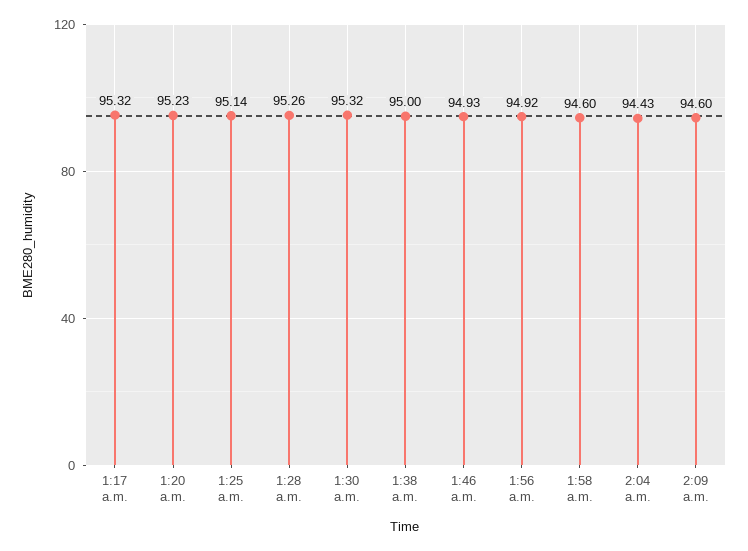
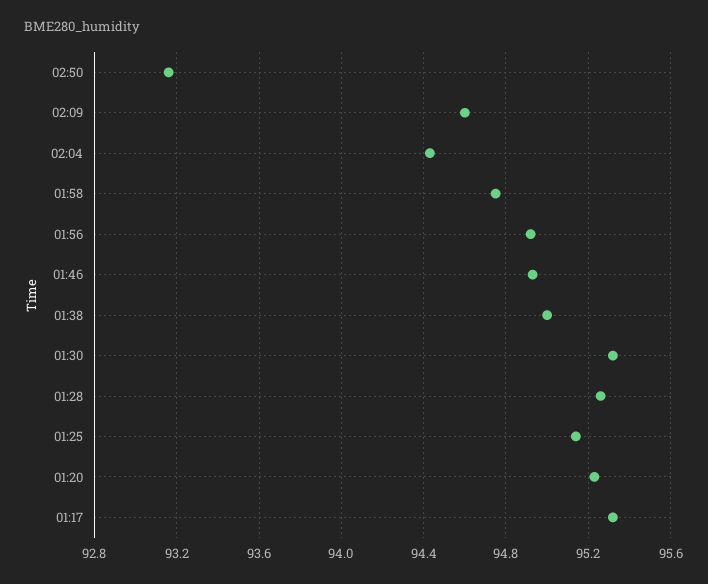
1:58 a.m.: 94.6 -> 94.75
02:50: none -> 93.15

